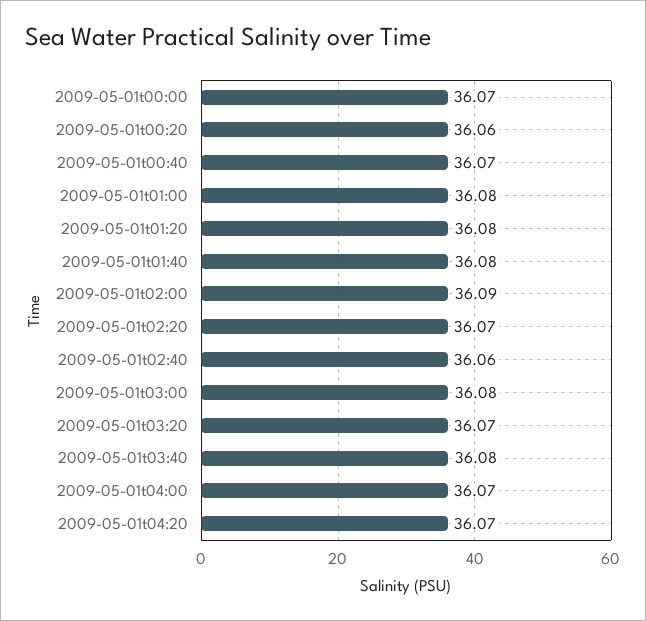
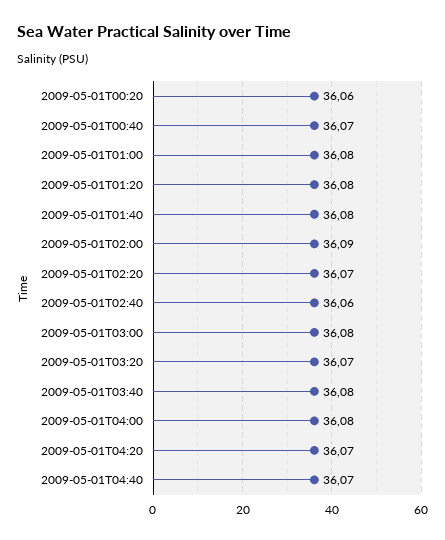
2009-05-01t00:00: 36.07 -> none
2009-05-01t04:00: 36.07 -> 36.08
2009-05-01T04:40: none -> 36.07

